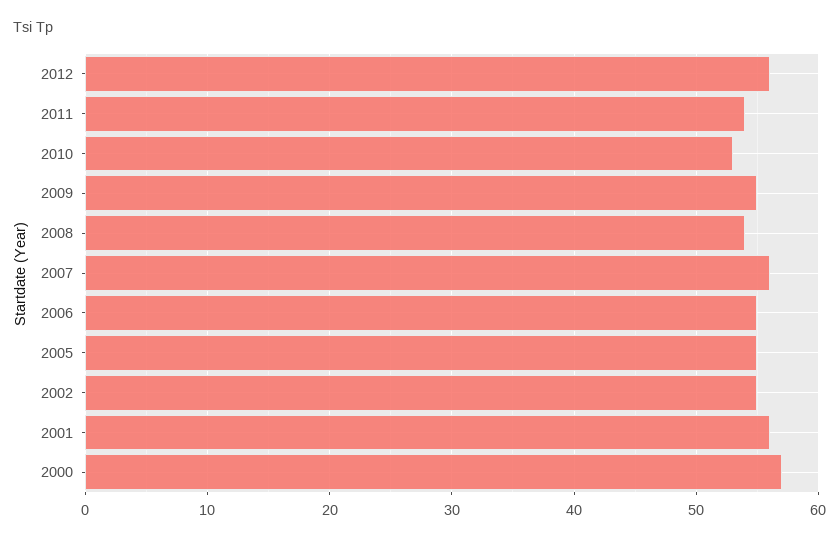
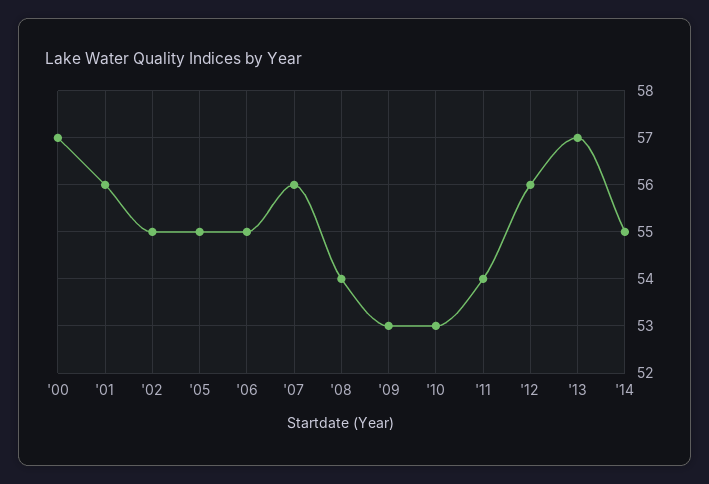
2009: 55 -> 53
'13: none -> 57
'14: none -> 55

